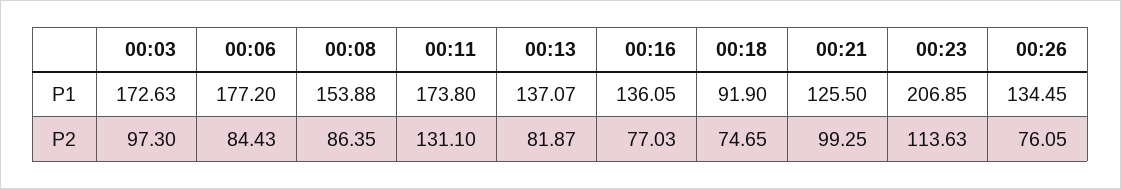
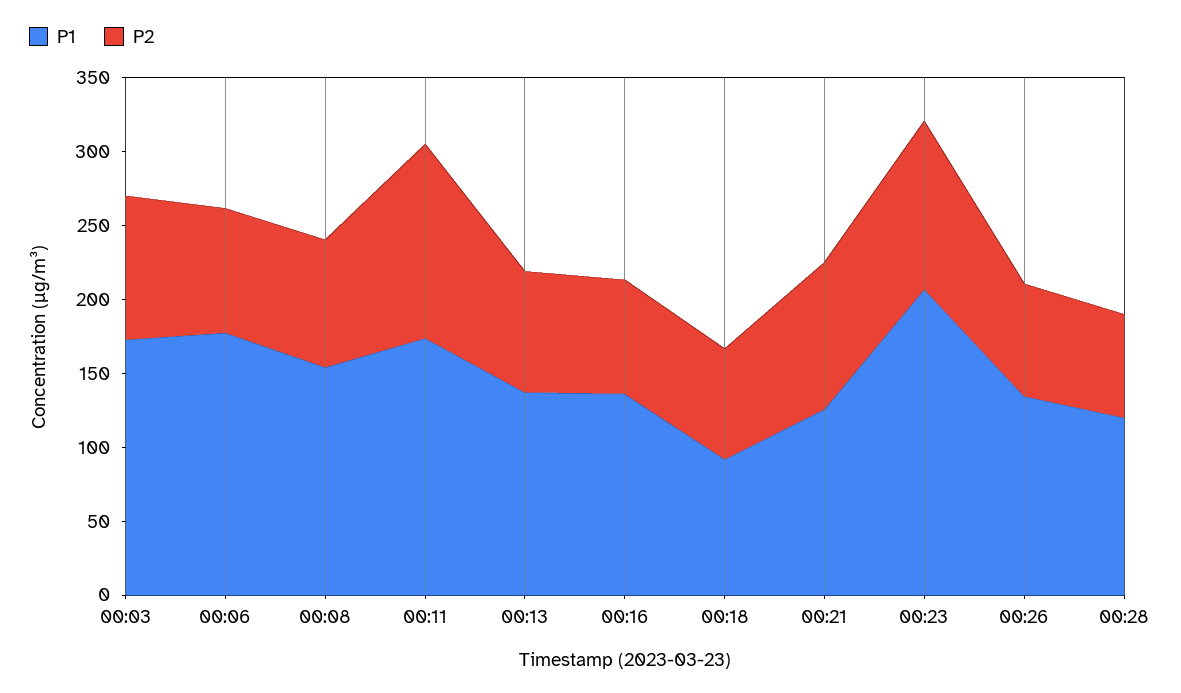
P1, 00:28: none -> 120
P2, 00:28: none -> 70

